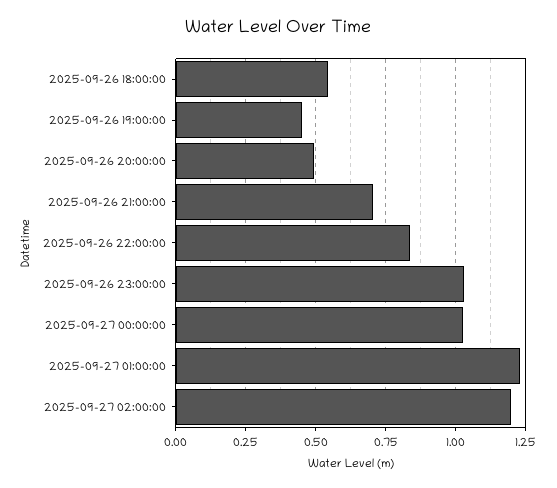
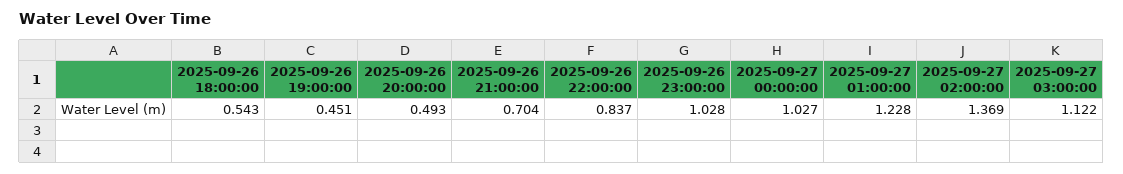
2025-09-27 02:00:00: 1.2 -> 1.369
2025-09-27 03:00:00: none -> 1.122

